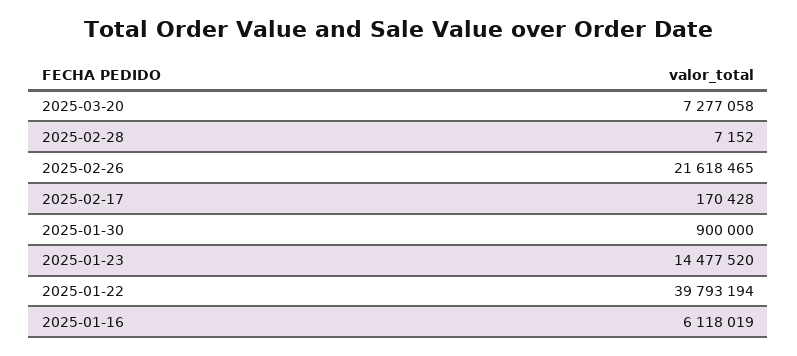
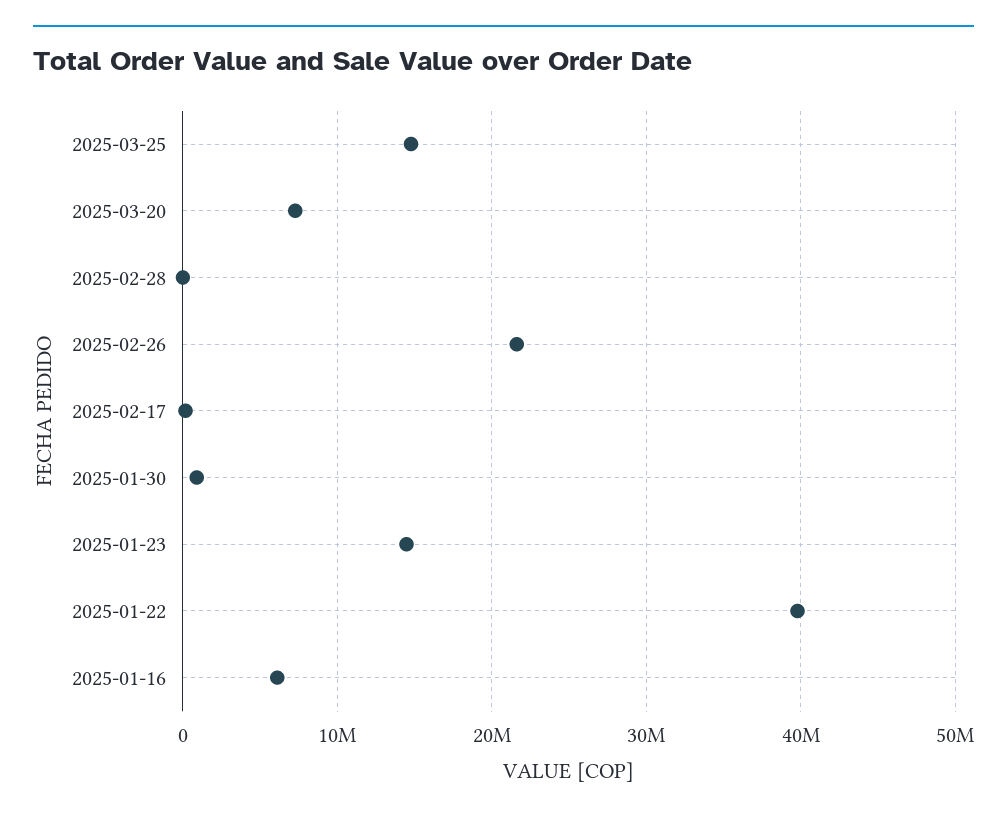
2025-03-25: none -> 15000000

